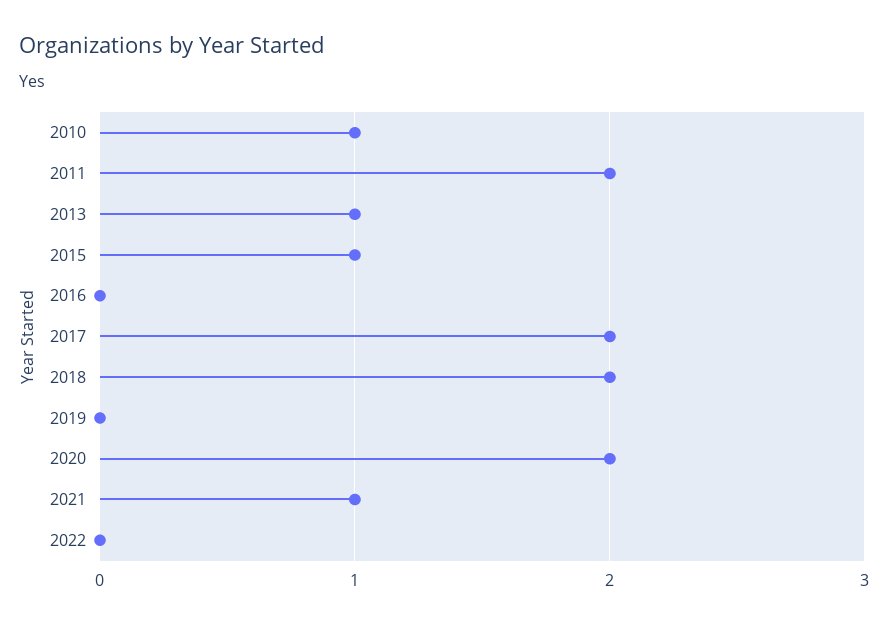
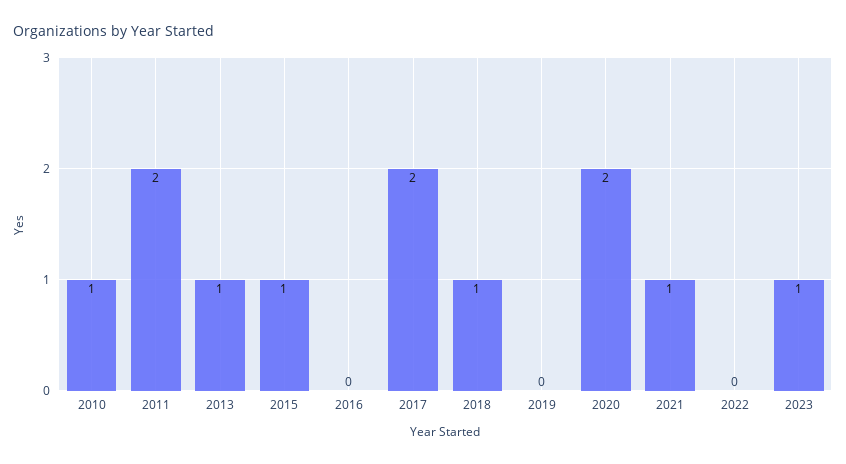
2018: 2 -> 1
2023: none -> 1

